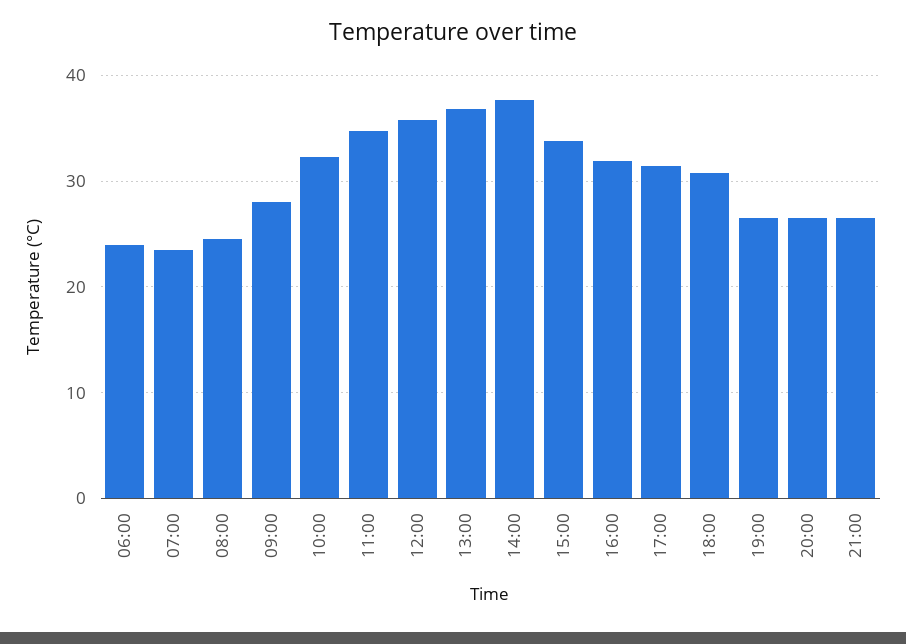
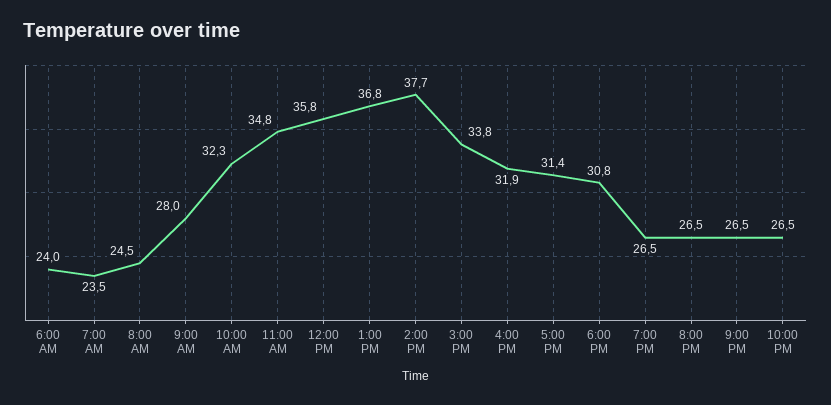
10:00 PM: none -> 26.5

